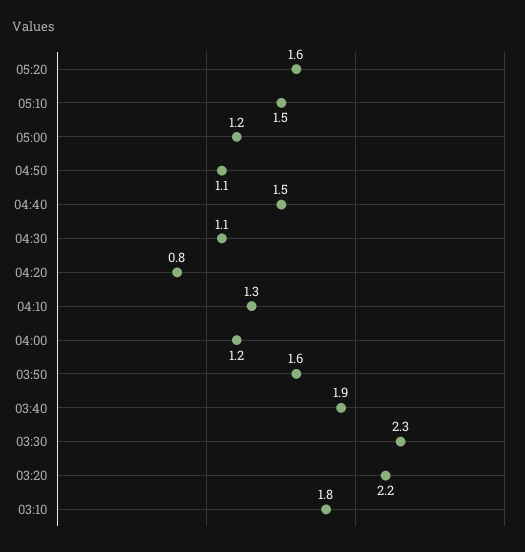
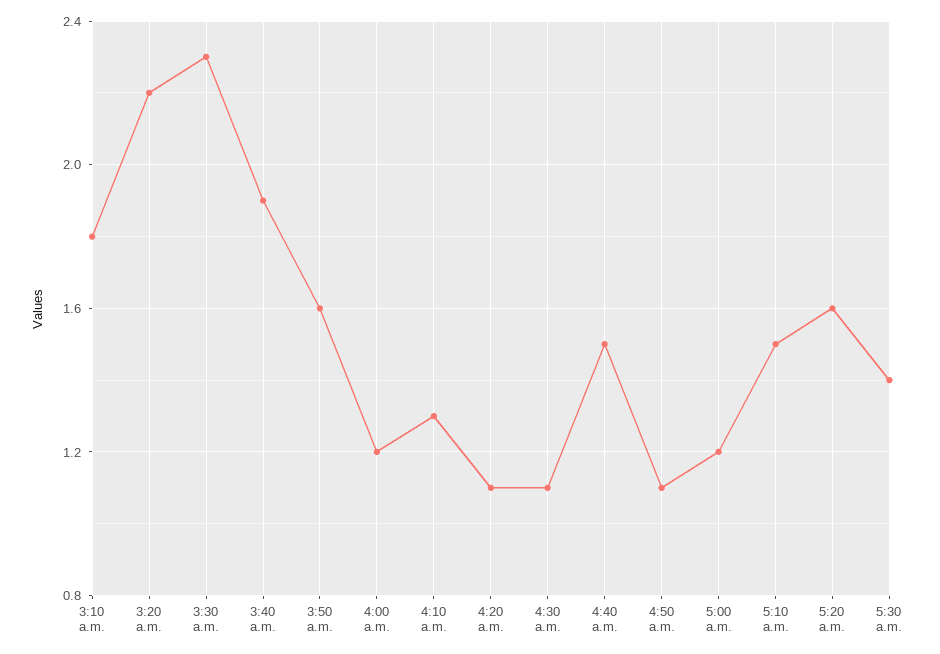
04:20: 0.8 -> 1.1
5:30 a.m.: none -> 1.4

